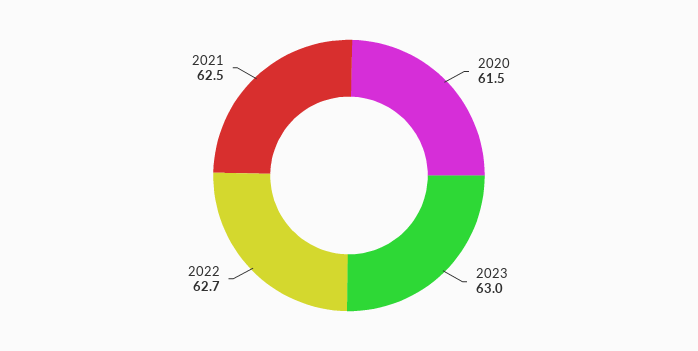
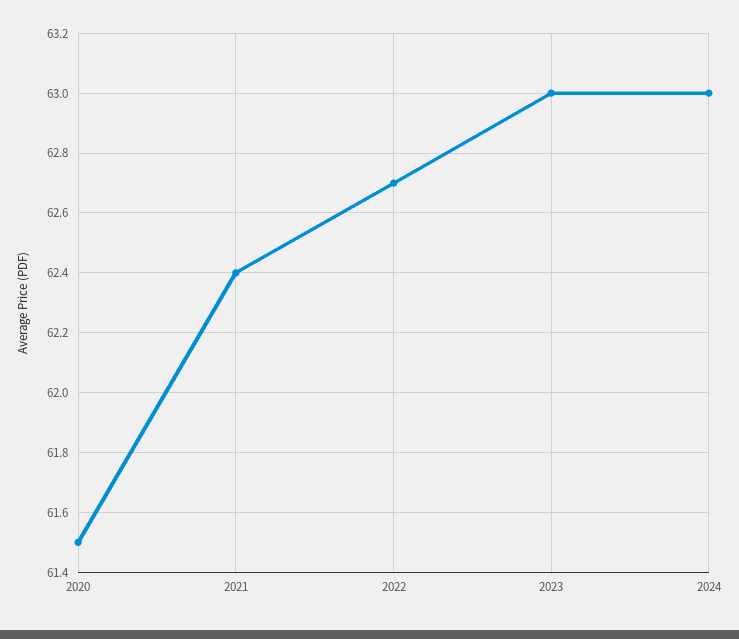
2021: 62.5 -> 62.4
2024: none -> 63

